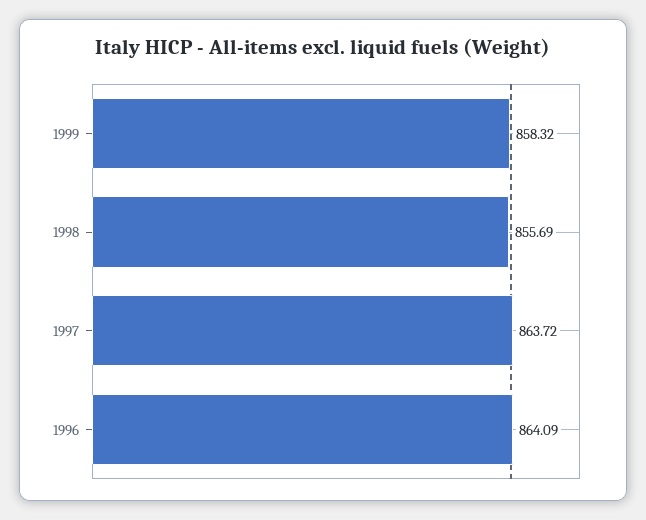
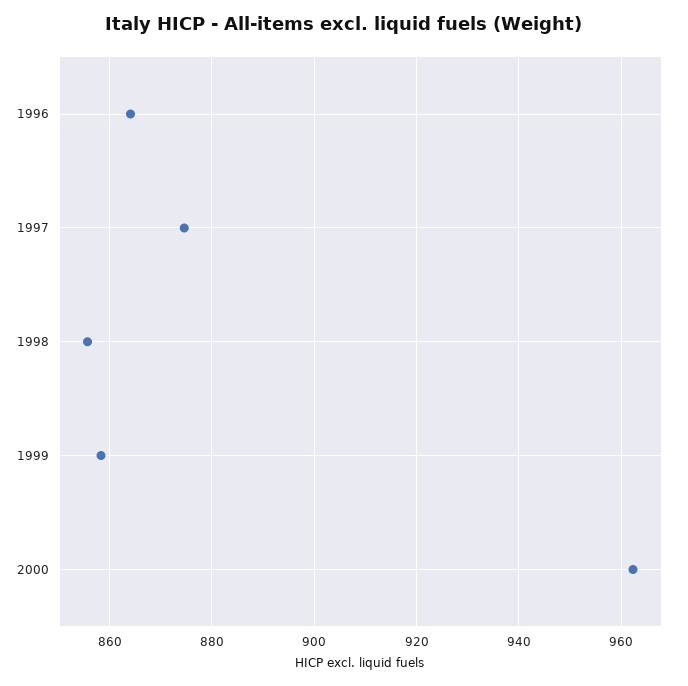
1997: 863.72 -> 874
2000: none -> 962

